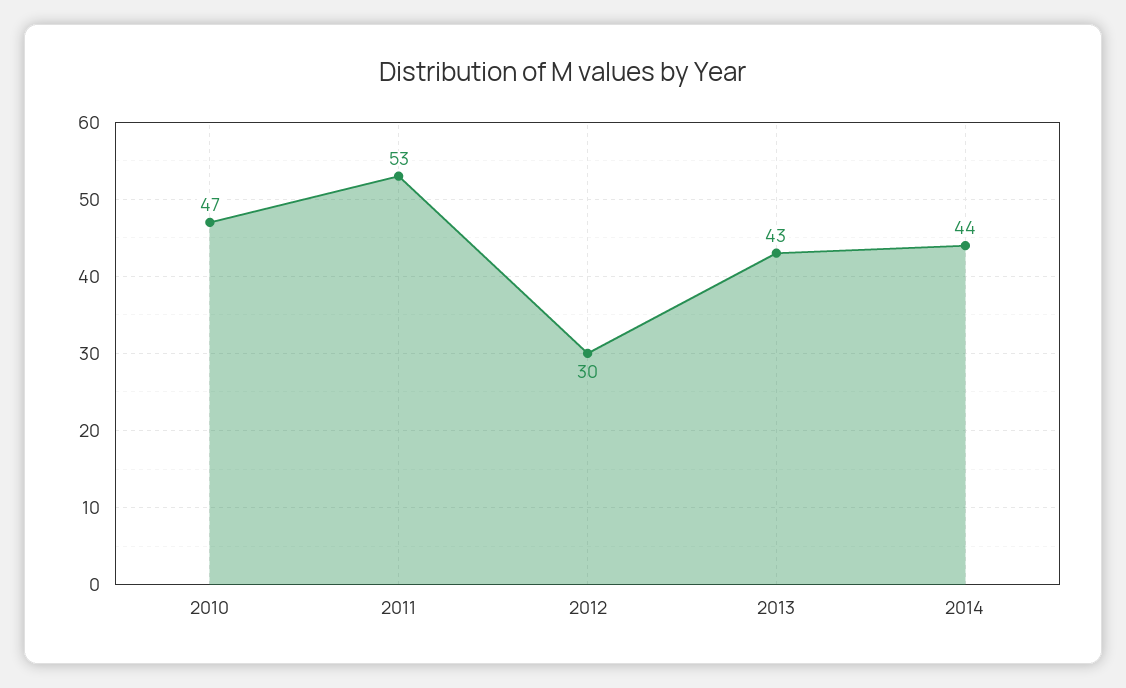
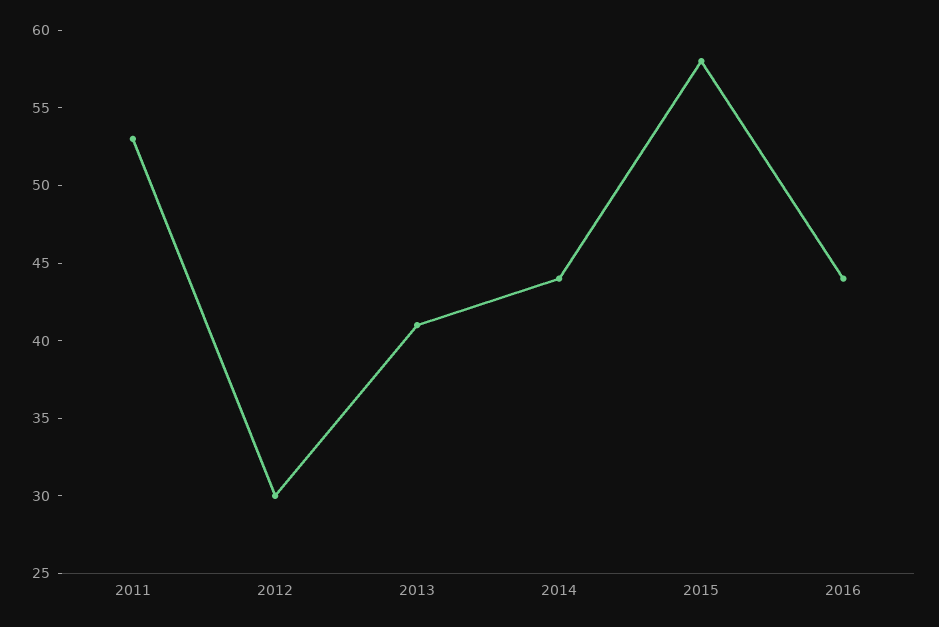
2010: 47 -> none
2013: 43 -> 41
2015: none -> 58
2016: none -> 44

